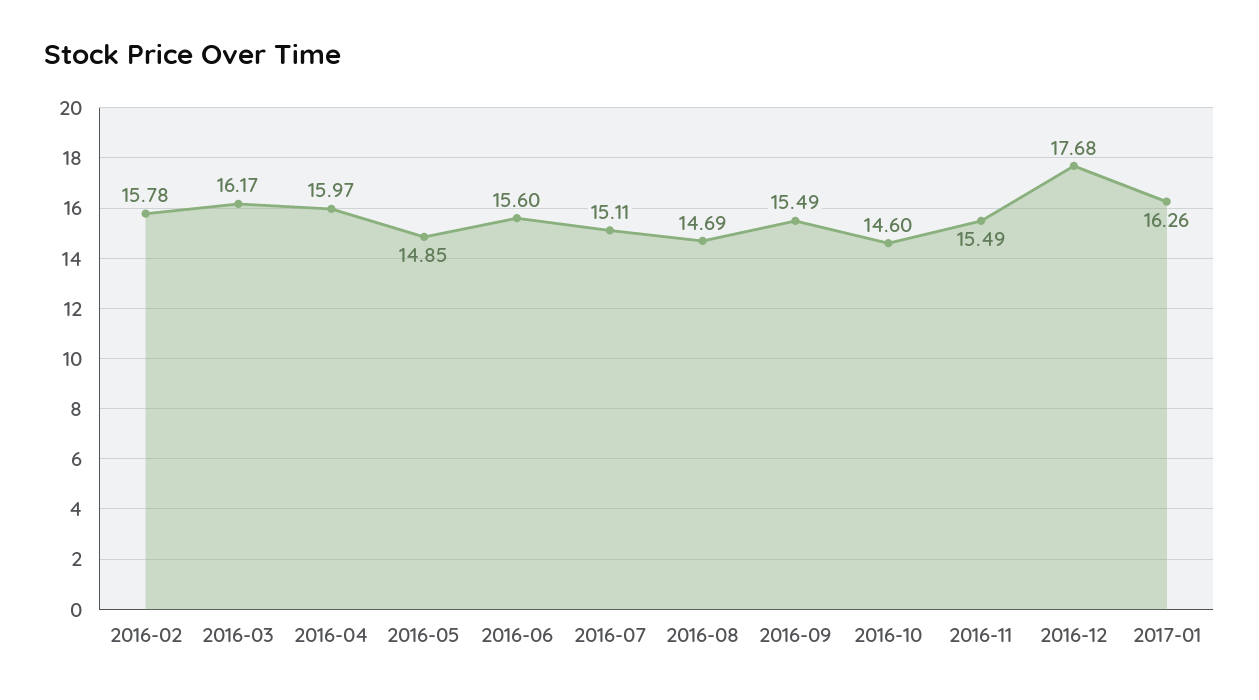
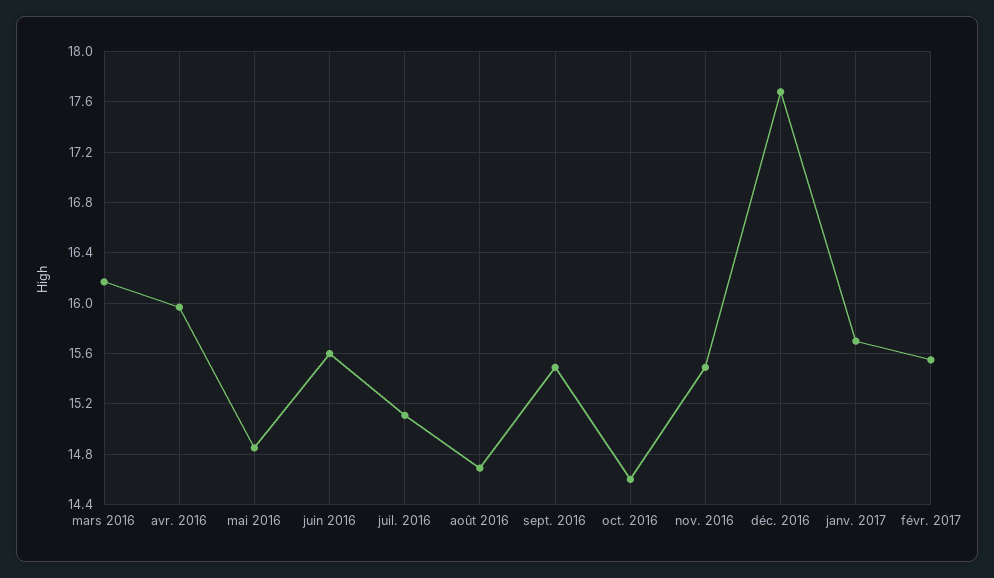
2016-02: 15.78 -> none
2017-01: 16.26 -> 15.7
févr. 2017: none -> 15.55

